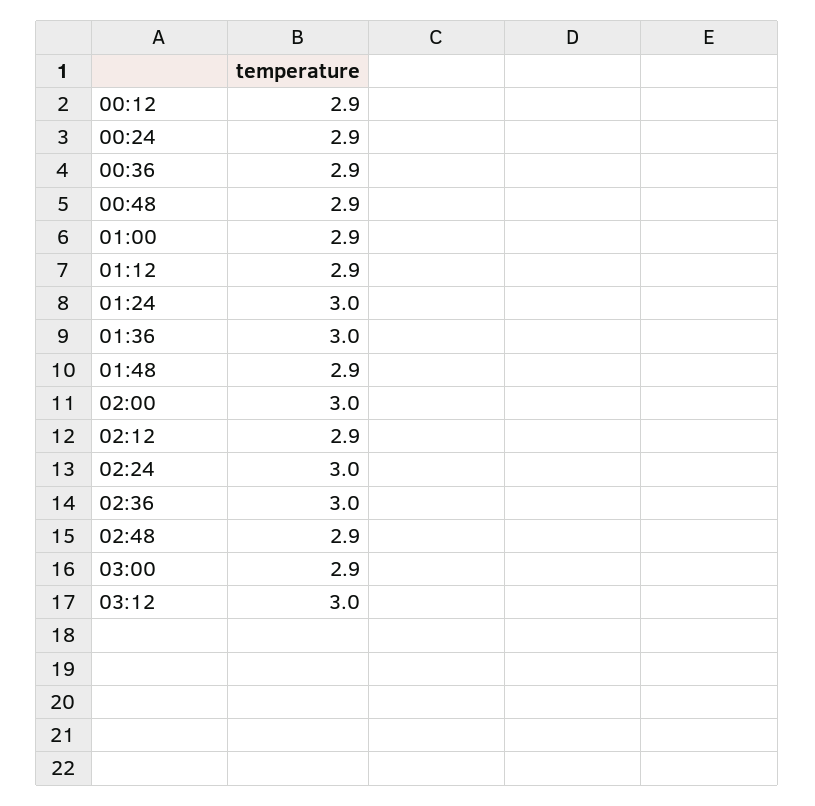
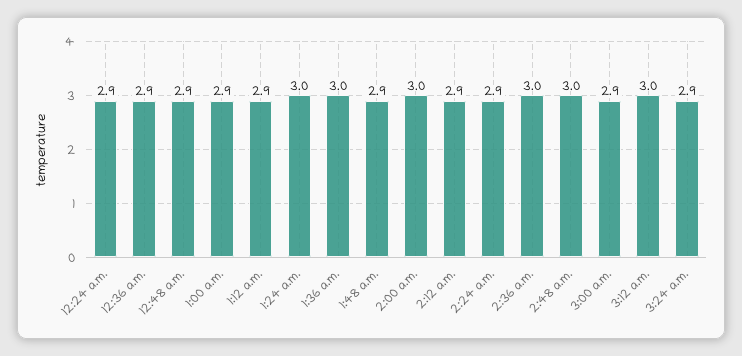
00:12: 2.9 -> none
02:24: 3 -> 2.9
02:48: 2.9 -> 3
3:24 a.m.: none -> 2.9

